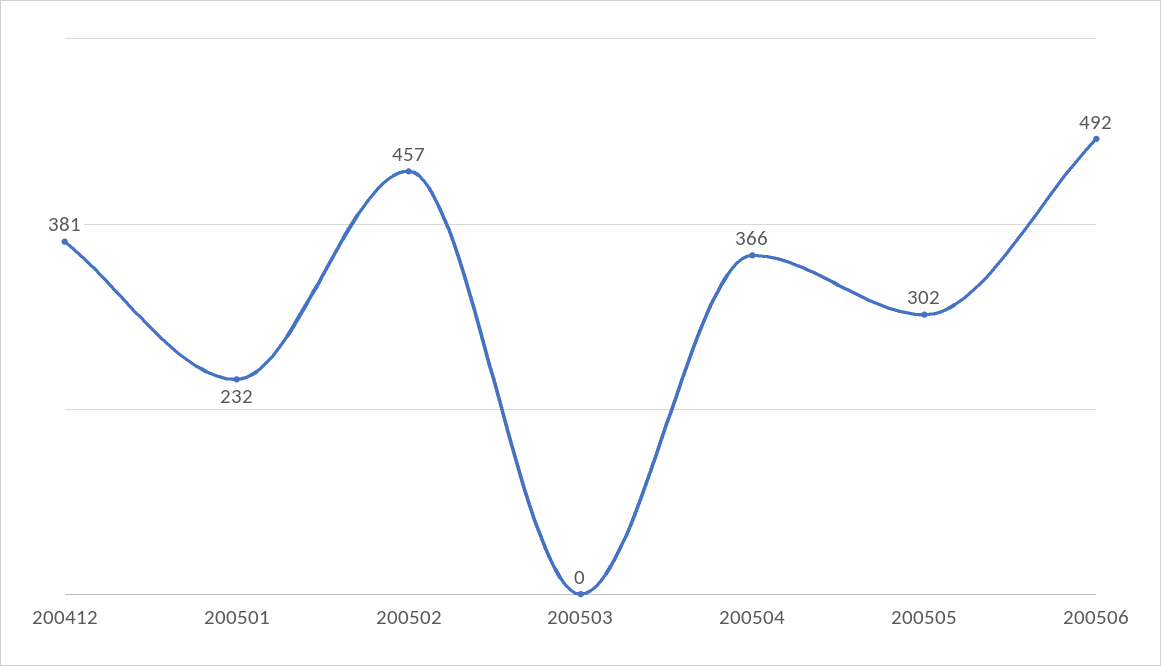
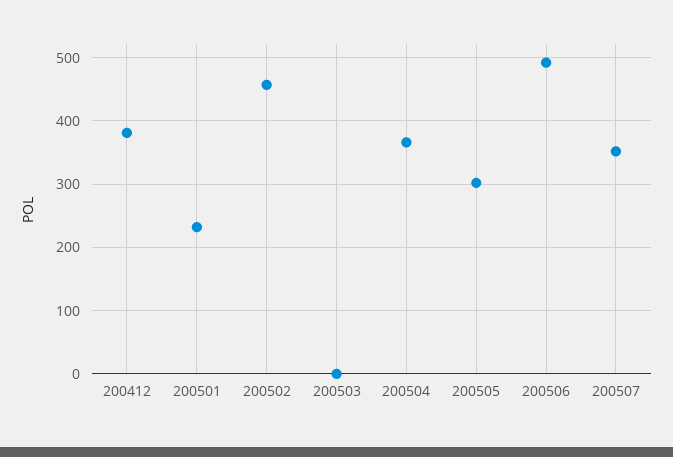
200507: none -> 350

